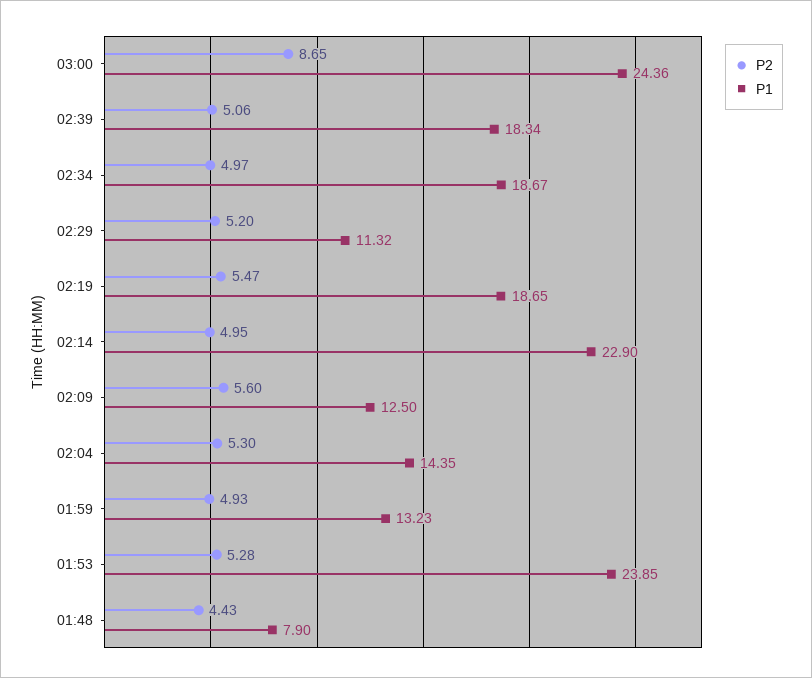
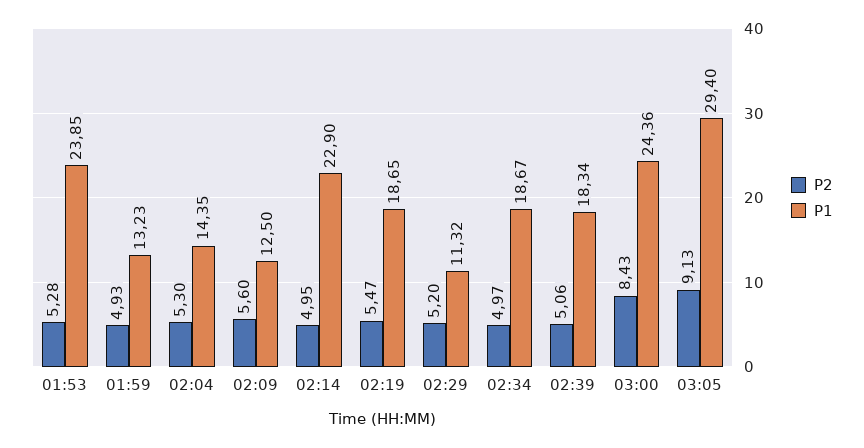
P2, 03:00: 8.65 -> 8.43
P2, 01:48: 4.43 -> none
P1, 01:48: 7.9 -> none
P2, 03:05: none -> 9.13
P1, 03:05: none -> 29.4

